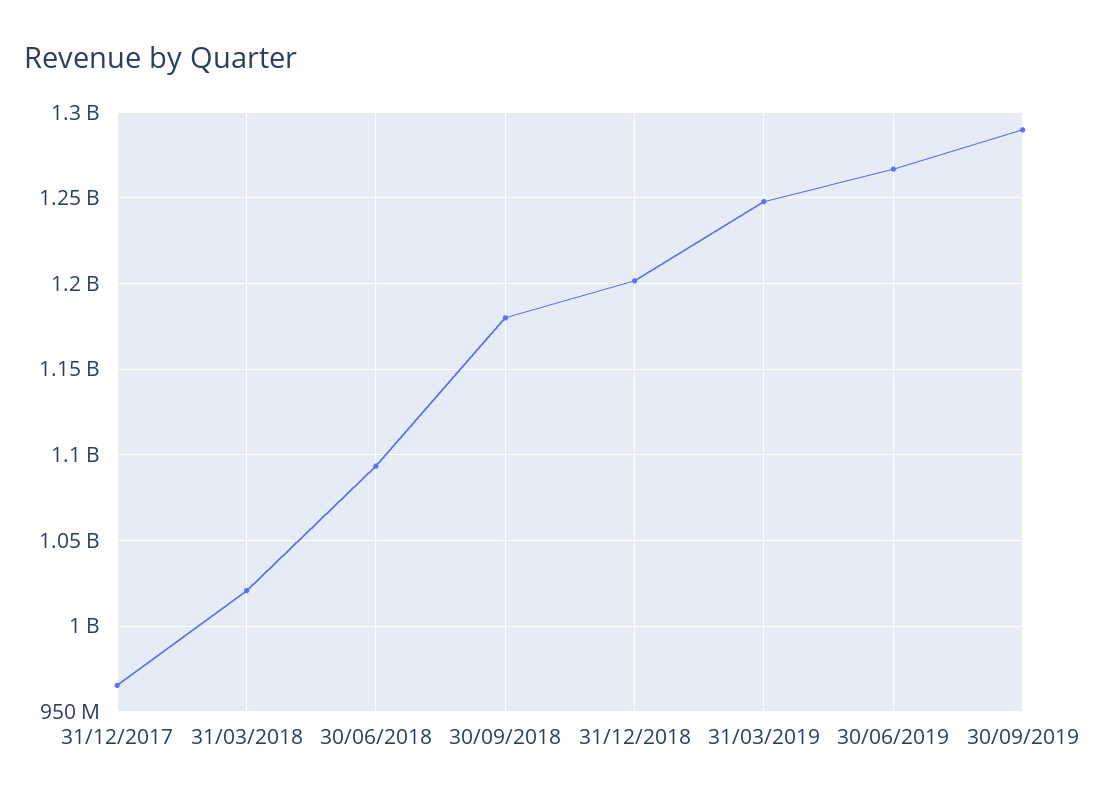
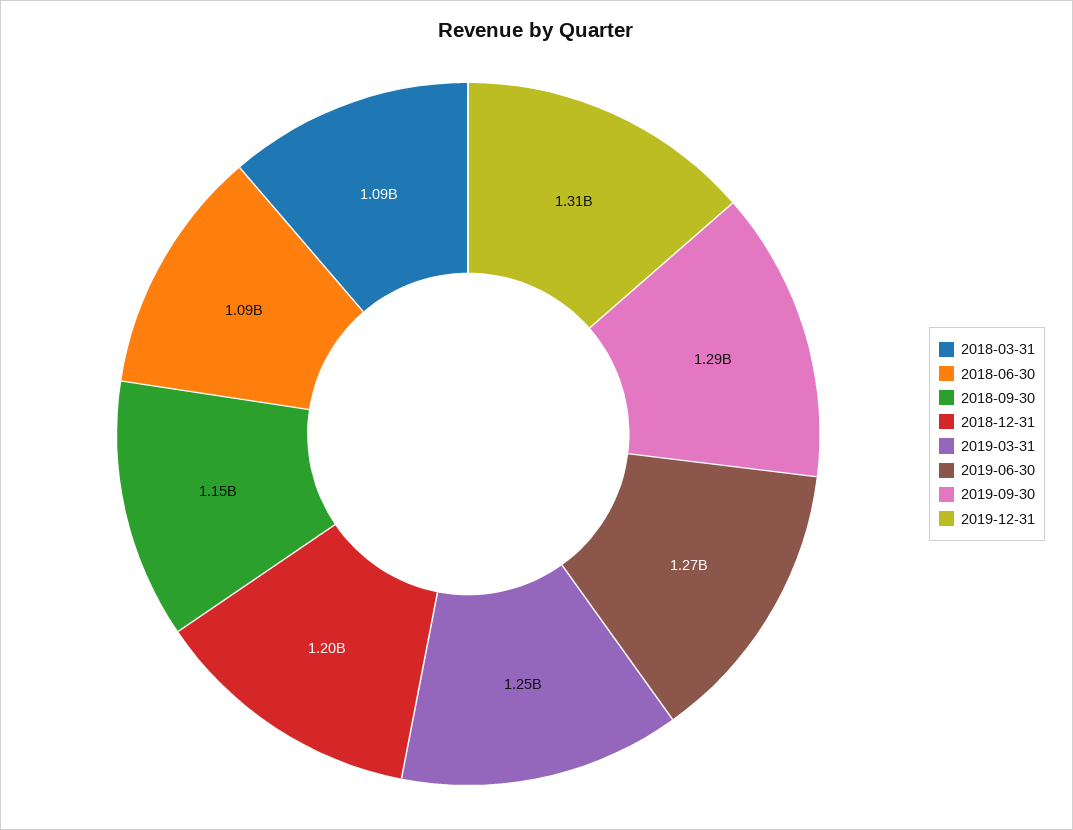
31/12/2017: 965000000 -> none
31/03/2018: 1020000000 -> 1090000000
30/09/2018: 1180000000 -> 1150000000
2019-12-31: none -> 1310000000

